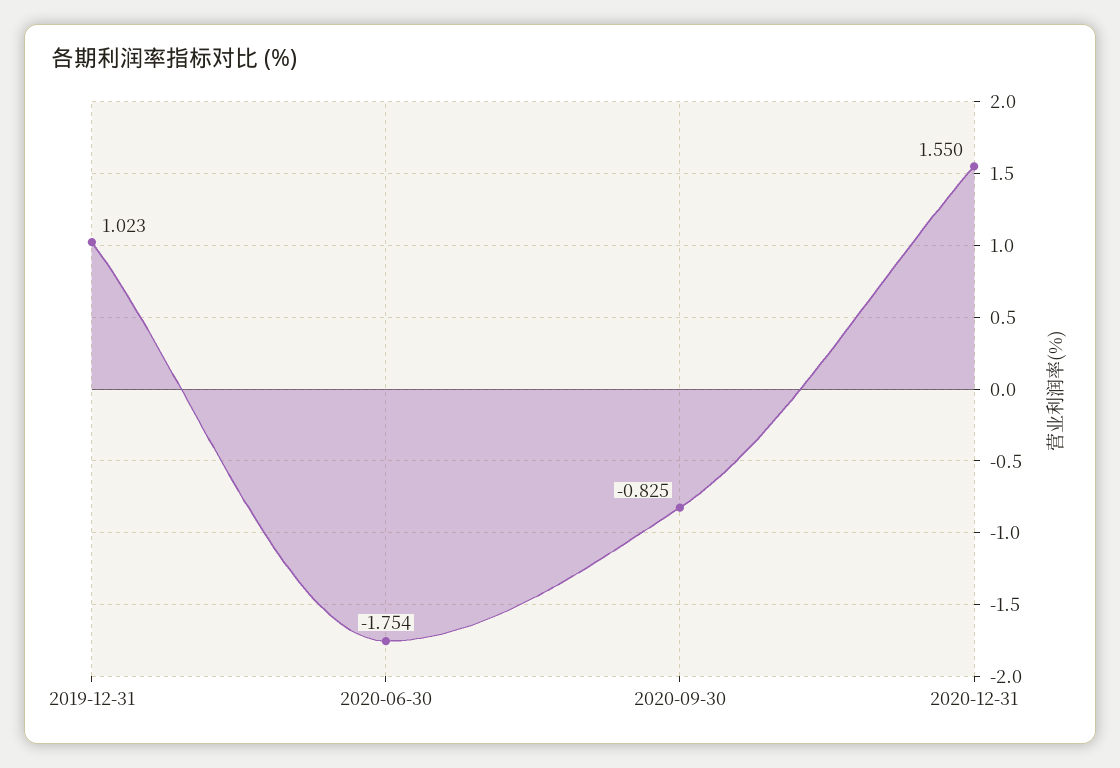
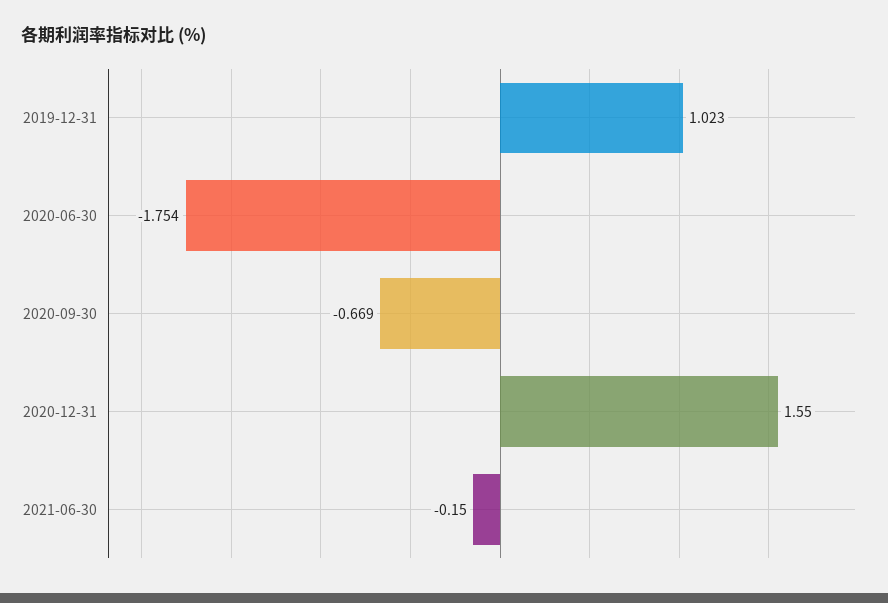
2020-09-30: -0.825 -> -0.669
2021-06-30: none -> -0.15

